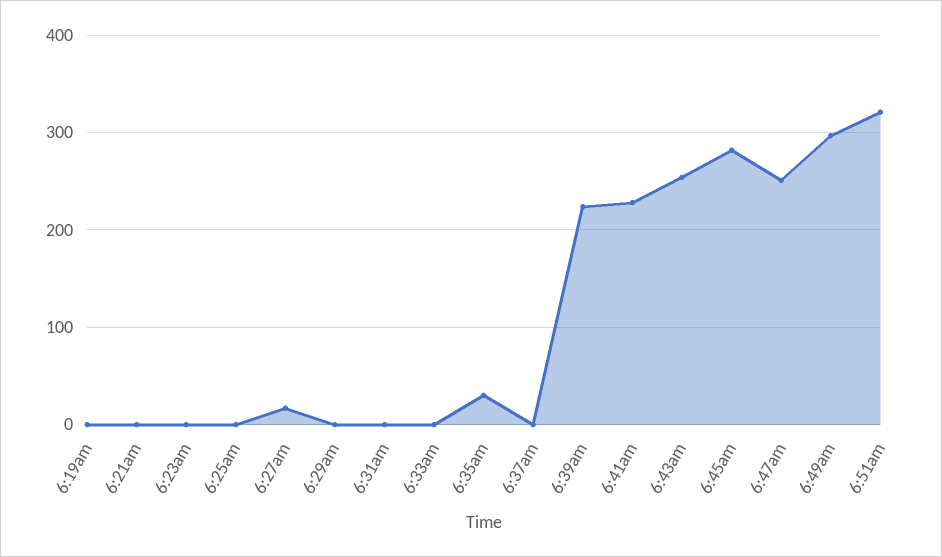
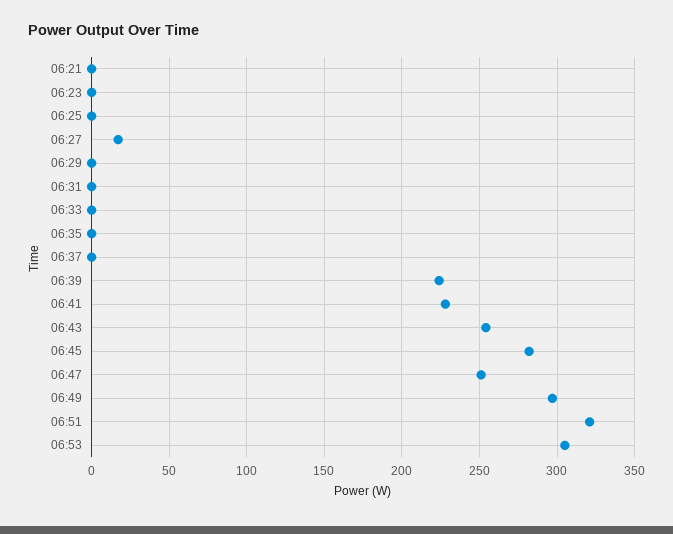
6:19am: 0 -> none
6:35am: 30 -> 0
06:53: none -> 305

